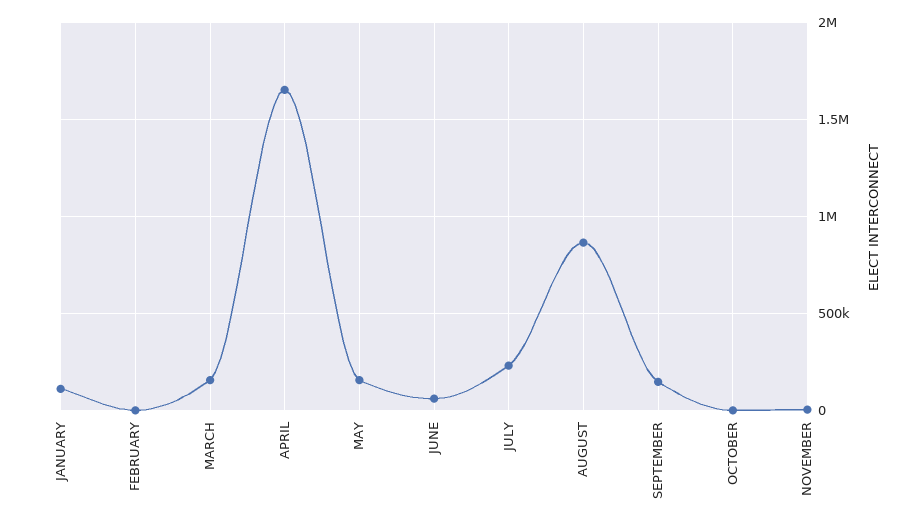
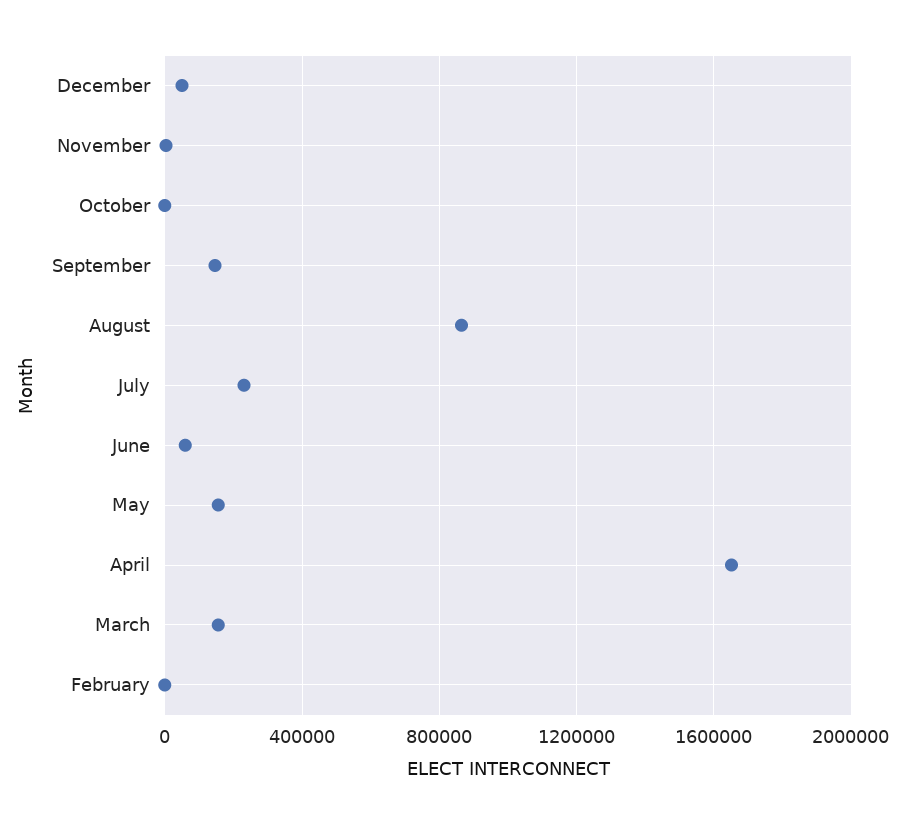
JANUARY: 100000 -> none
December: none -> 50000

